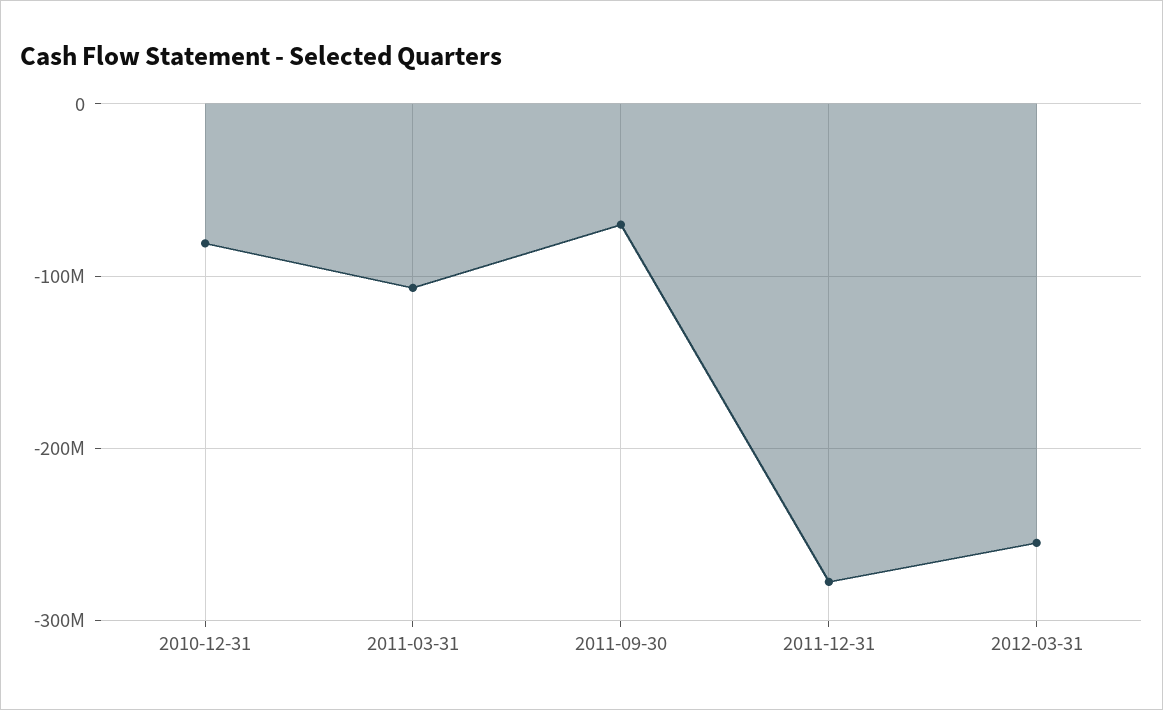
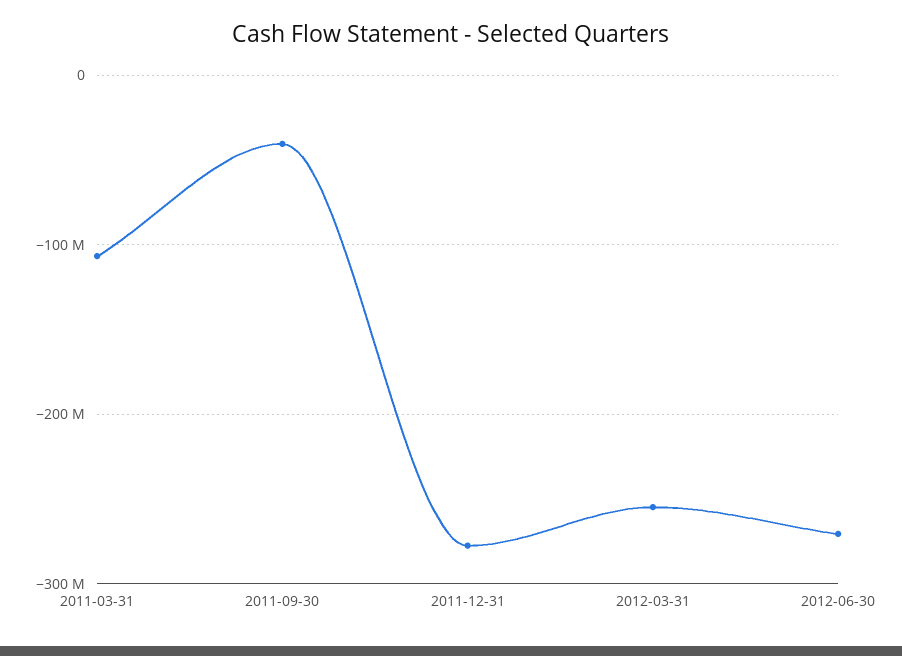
2010-12-31: -80000000 -> none
2011-09-30: -70000000 -> -40000000
2012-06-30: none -> -270000000

